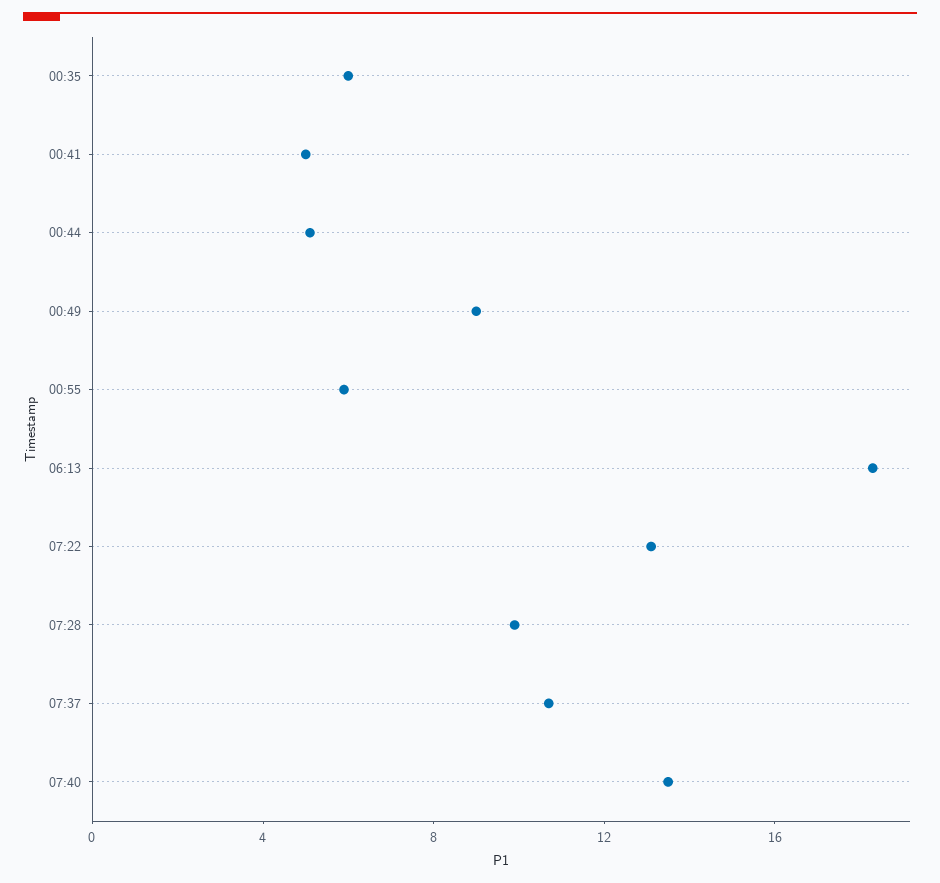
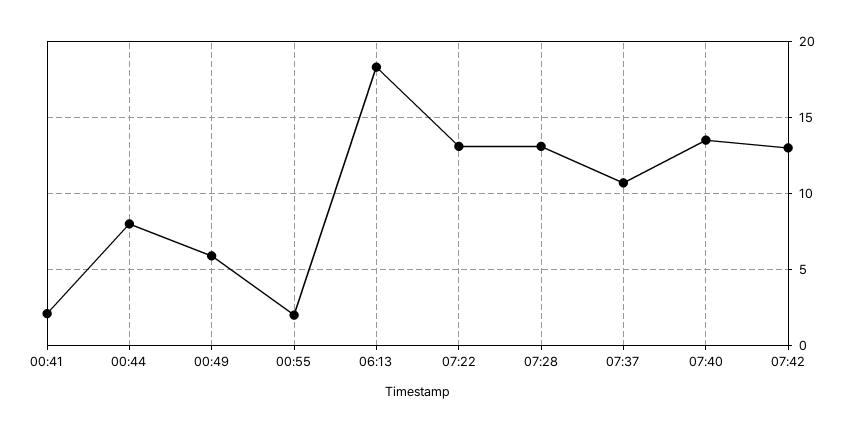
00:35: 6 -> none
00:41: 5 -> 2
00:44: 5 -> 8
00:49: 9 -> 6
00:55: 6 -> 2
07:28: 10 -> 13
07:42: none -> 13

